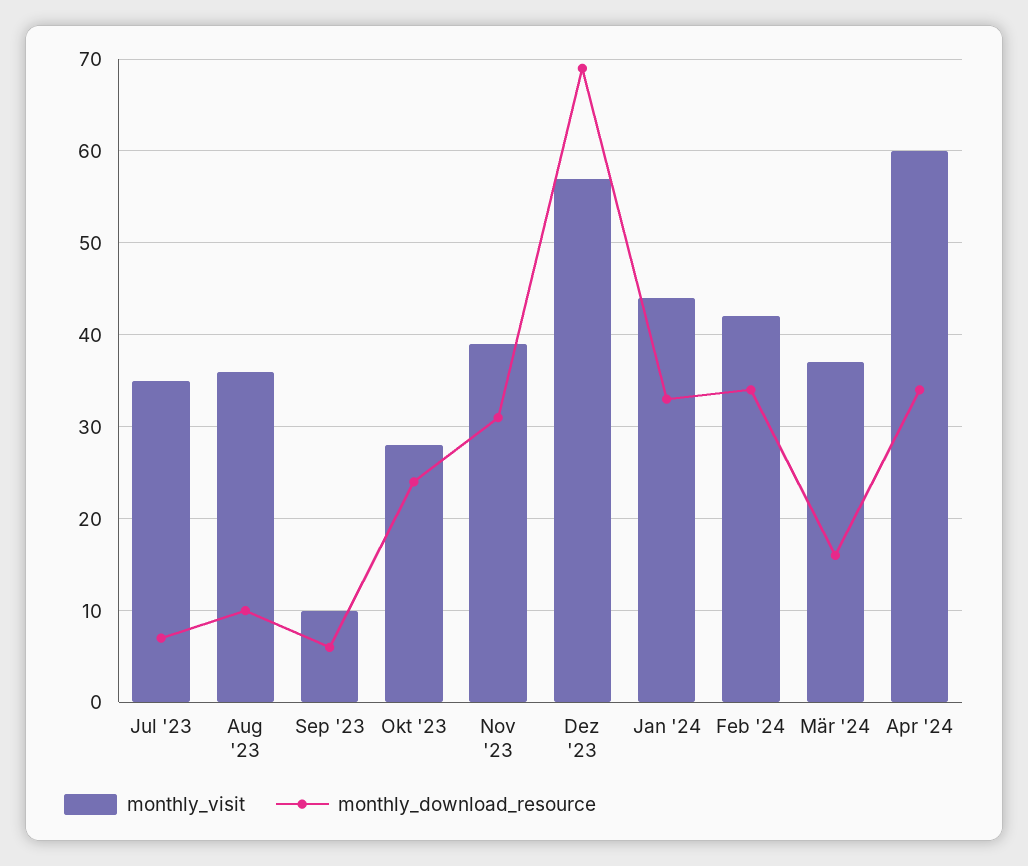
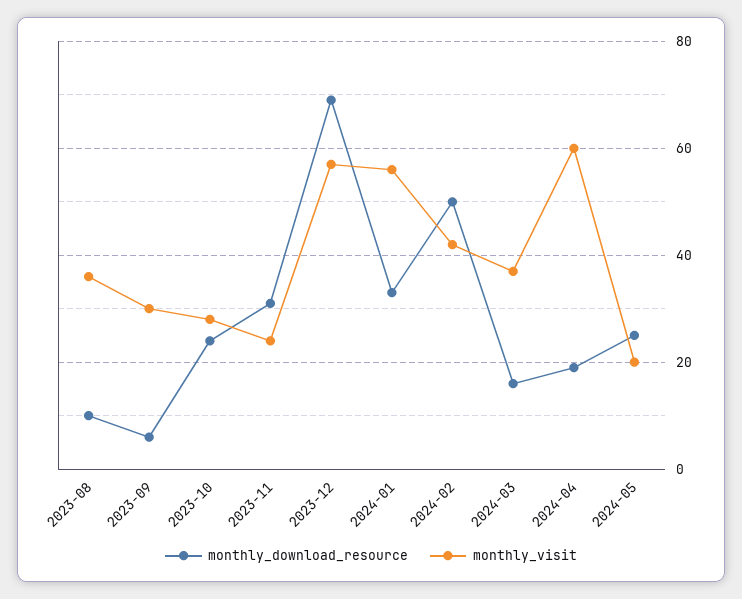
monthly_visit, Jul '23: 35 -> none
monthly_download_resource, Jul '23: 7 -> none
monthly_visit, Sep '23: 10 -> 30
monthly_visit, Nov '23: 39 -> 25
monthly_visit, Jan '24: 44 -> 55
monthly_download_resource, Feb '24: 34 -> 50
monthly_download_resource, Apr '24: 34 -> 20
monthly_download_resource, 2024-05: none -> 25
monthly_visit, 2024-05: none -> 20

